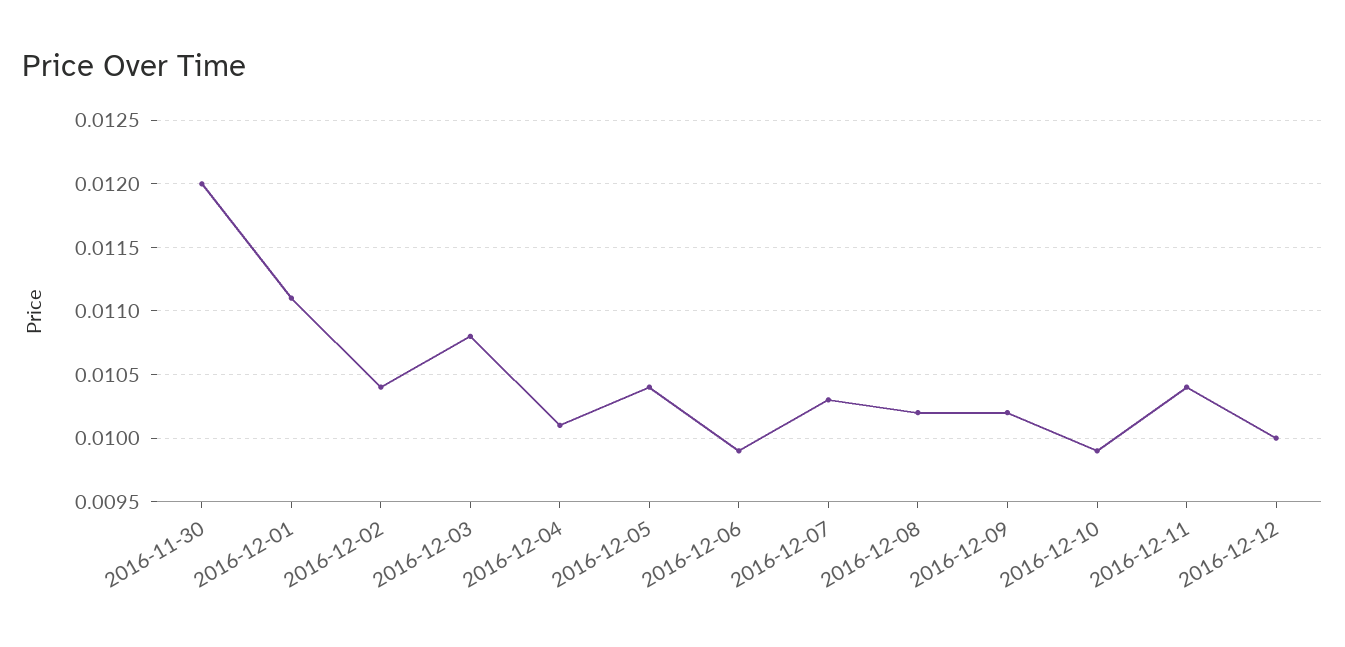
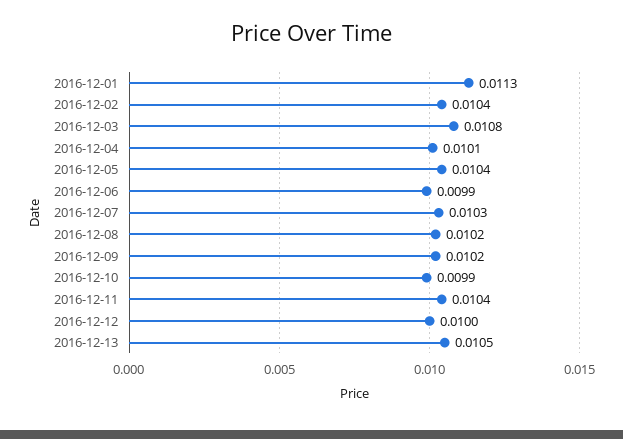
2016-11-30: 0.012 -> none
2016-12-01: 0.0111 -> 0.0113
2016-12-13: none -> 0.0105

